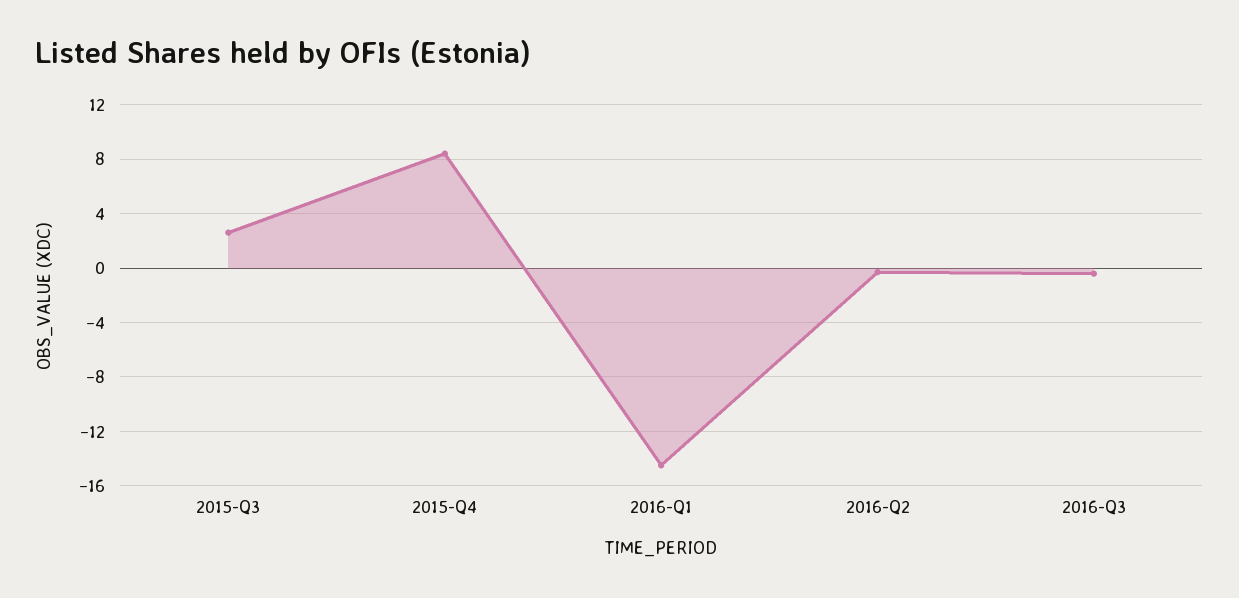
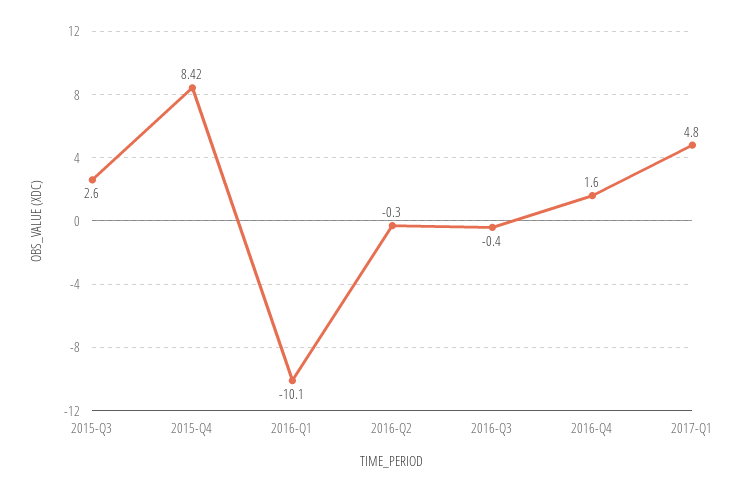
2016-Q1: -14.5 -> -10.1
2016-Q4: none -> 1.6
2017-Q1: none -> 4.8

